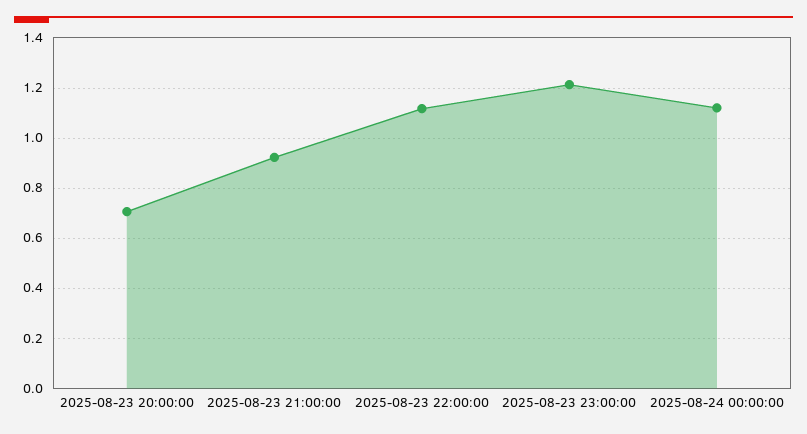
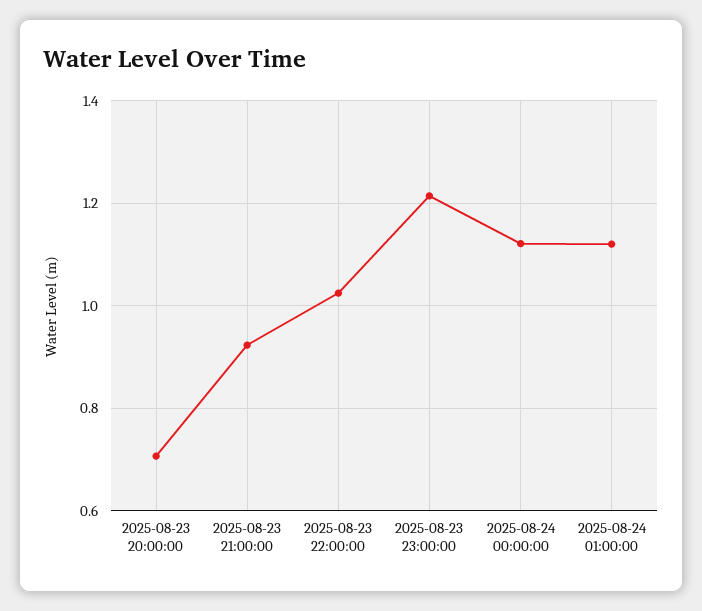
2025-08-23 22:00:00: 1.125 -> 1.02
2025-08-24 01:00:00: none -> 1.12

